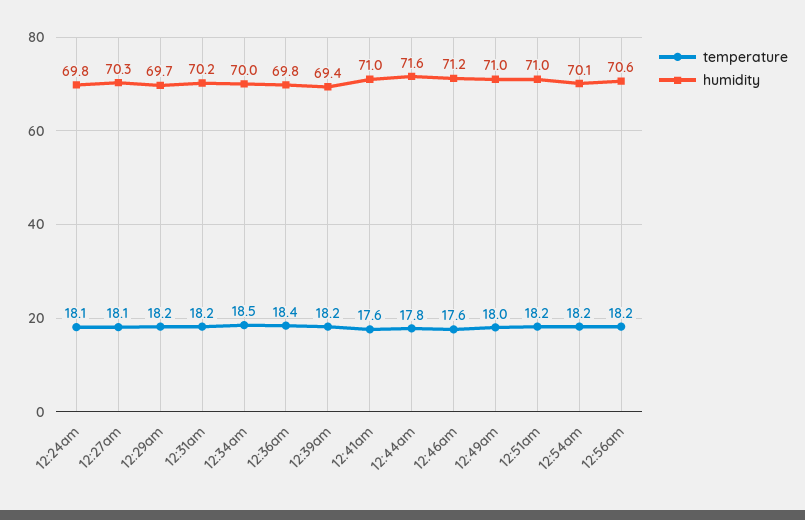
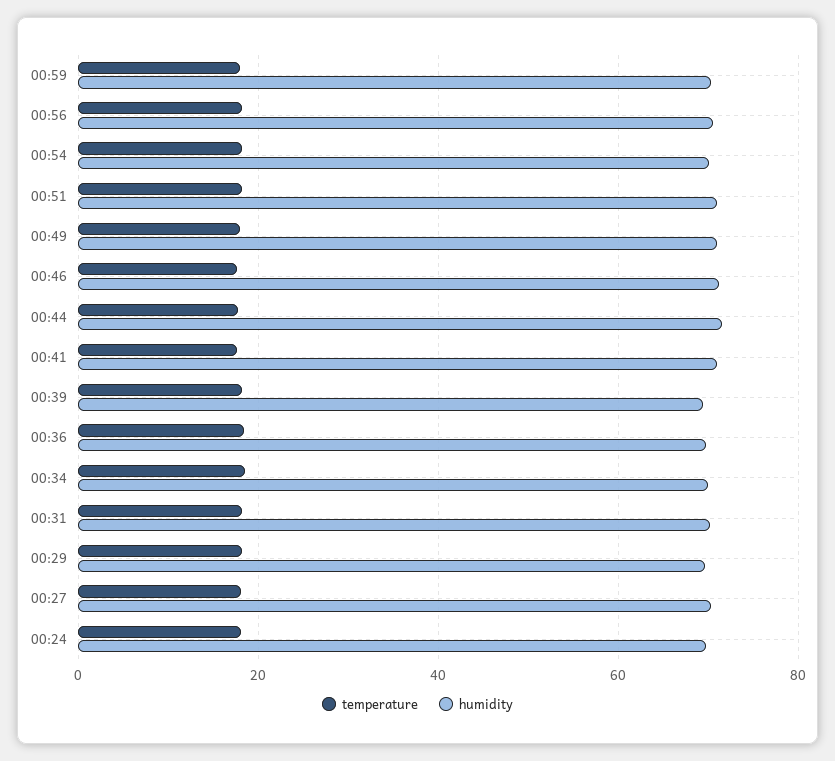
temperature, 00:59: none -> 18
humidity, 00:59: none -> 70

